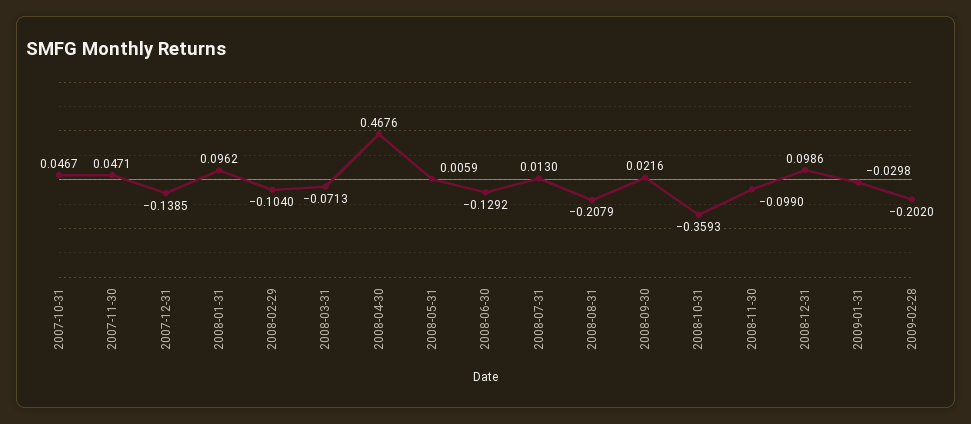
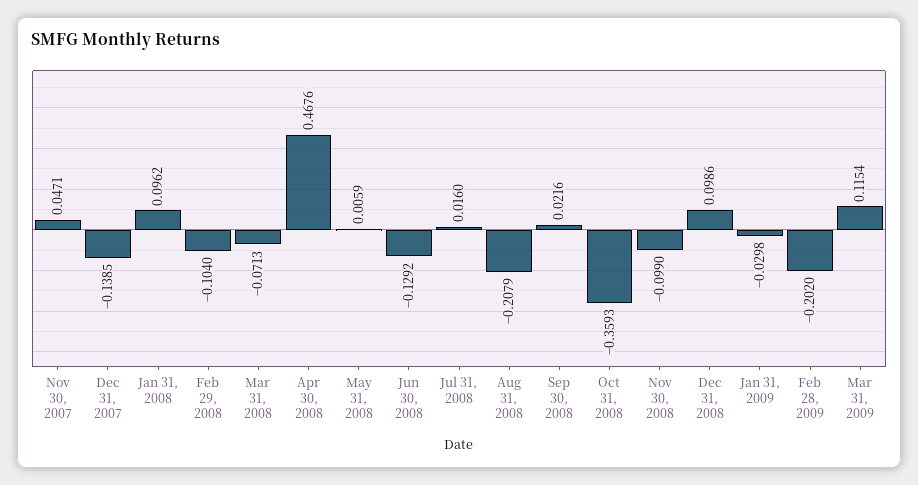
2007-10-31: 0.0467 -> none
2008-07-31: 0.013 -> 0.016
Mar 31, 2009: none -> 0.1154

